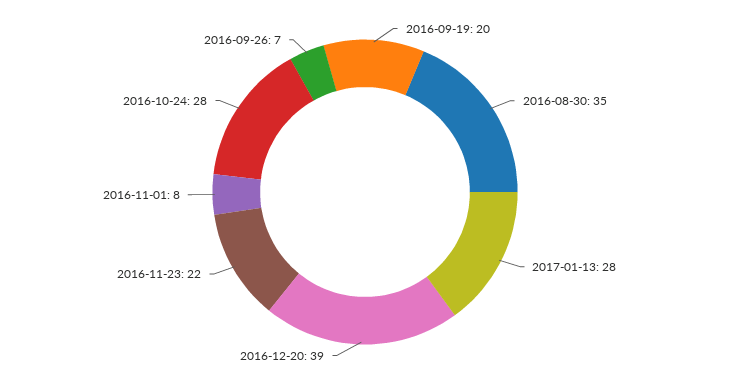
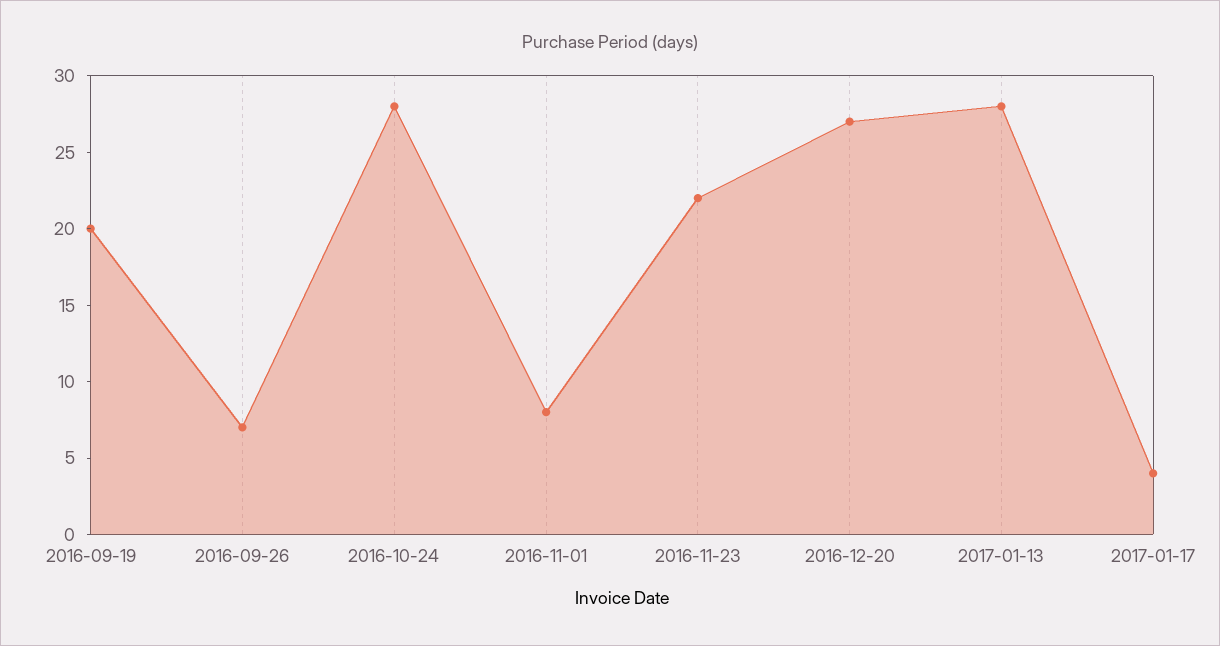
2016-08-30: 35 -> none
2016-12-20: 39 -> 27
2017-01-17: none -> 4

